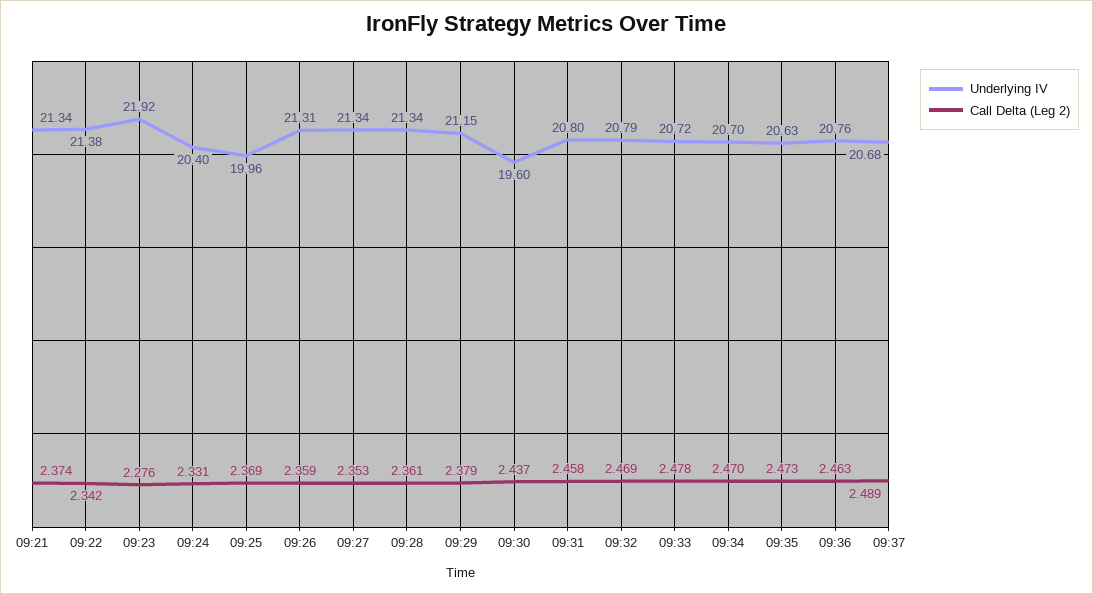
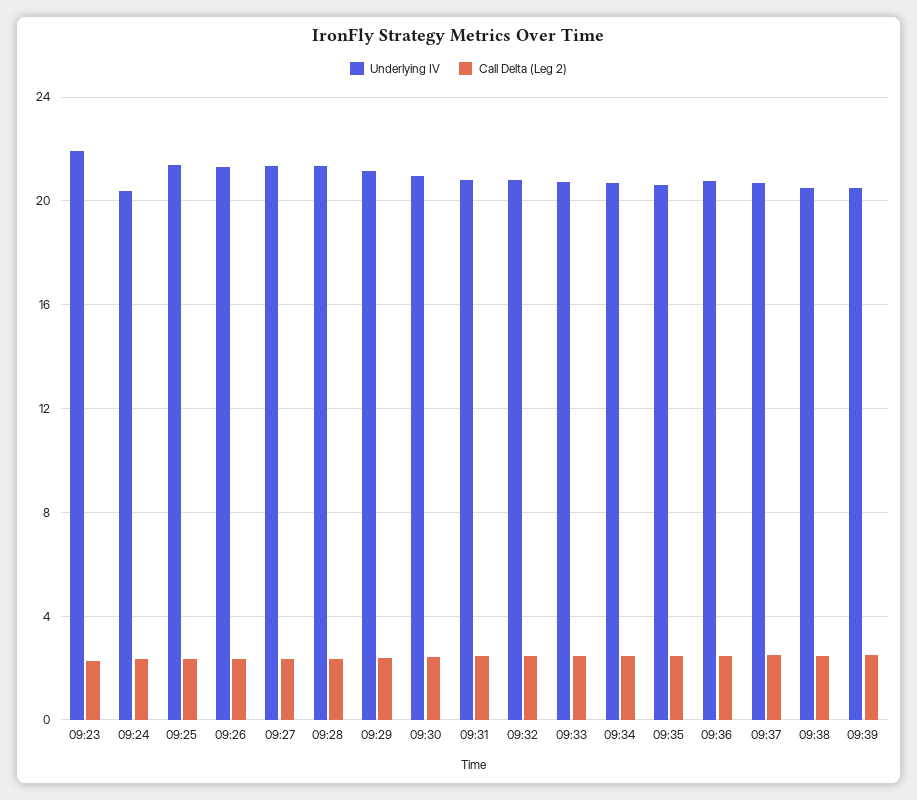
Underlying IV, 09:21: 21.34 -> none
Call Delta (Leg 2), 09:21: 2.374 -> none
Underlying IV, 09:22: 21.38 -> none
Call Delta (Leg 2), 09:22: 2.342 -> none
Underlying IV, 09:25: 19.96 -> 21.5
Underlying IV, 09:30: 19.6 -> 21
Underlying IV, 09:38: none -> 20.5
Call Delta (Leg 2), 09:38: none -> 2.5
Underlying IV, 09:39: none -> 20.5
Call Delta (Leg 2), 09:39: none -> 2.5

